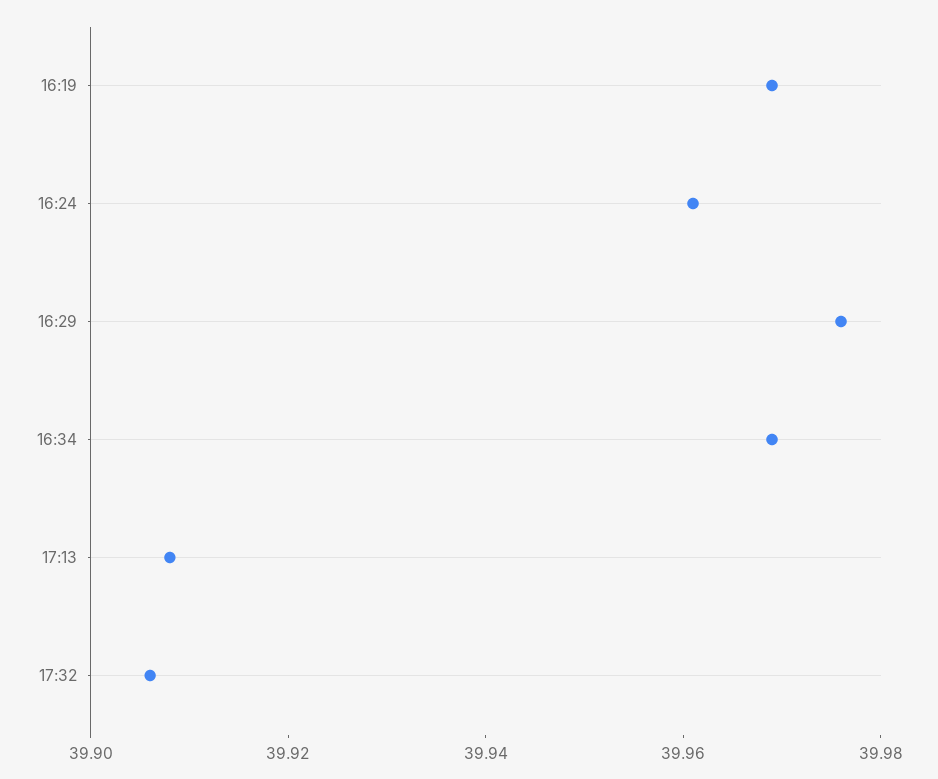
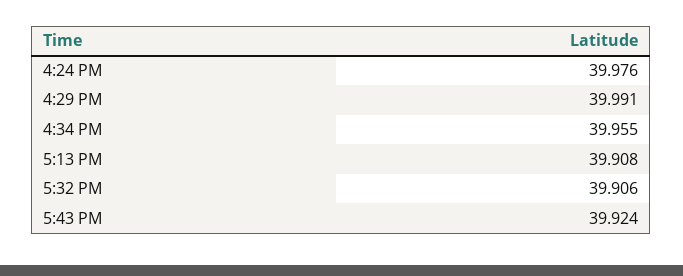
16:19: 39.97 -> none
16:24: 39.96 -> 39.976
16:29: 39.975 -> 39.991
16:34: 39.97 -> 39.955
5:43 PM: none -> 39.924

